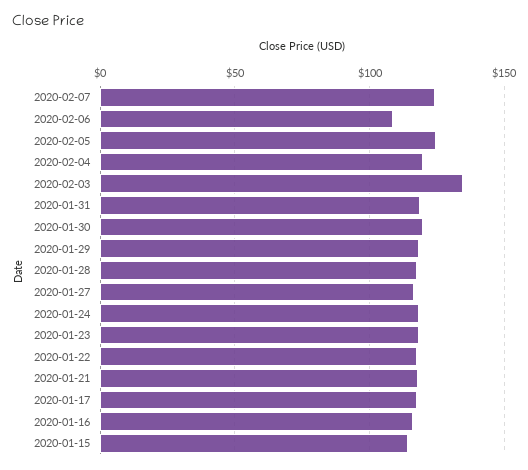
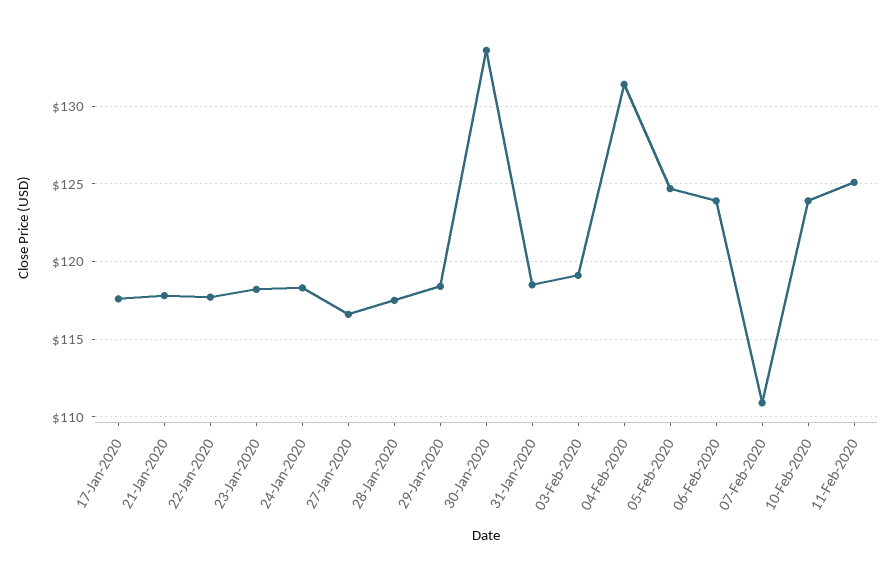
2020-02-07: 125 -> 111
2020-02-06: 110 -> 124
2020-02-04: 120 -> 131.5
2020-02-03: 135 -> 119
2020-01-30: 120 -> 133.5
2020-01-16: 115 -> none
2020-01-15: 115 -> none
10-Feb-2020: none -> 124
11-Feb-2020: none -> 125

